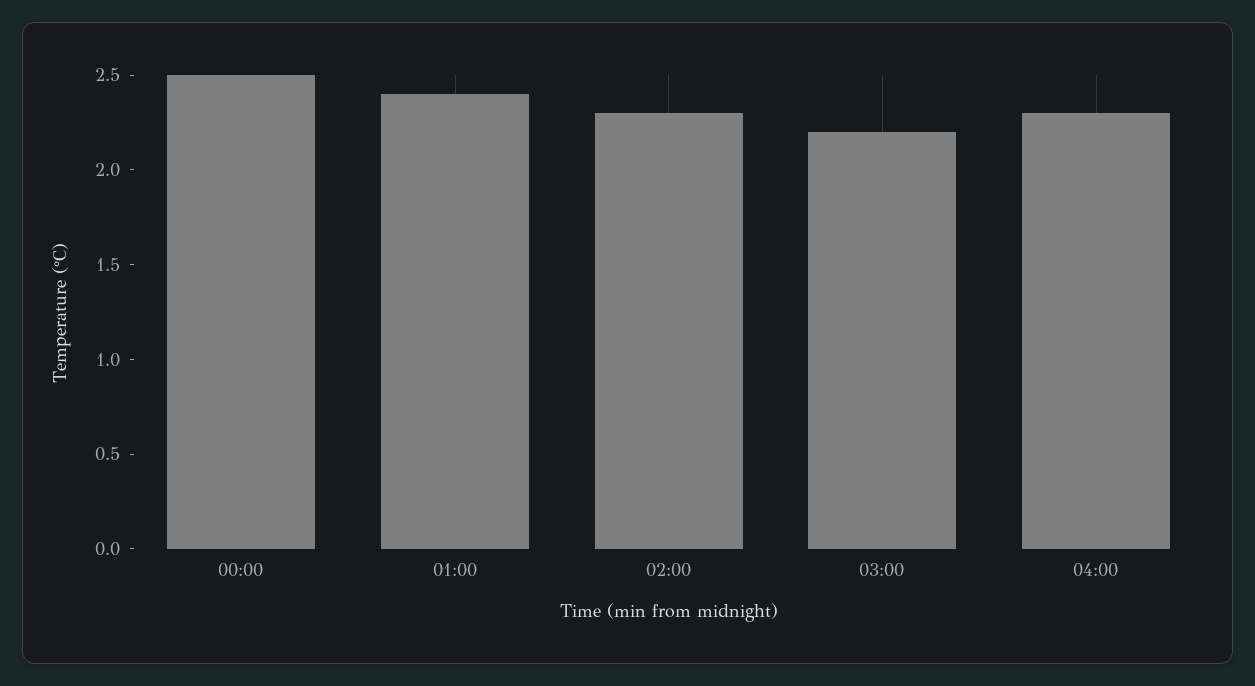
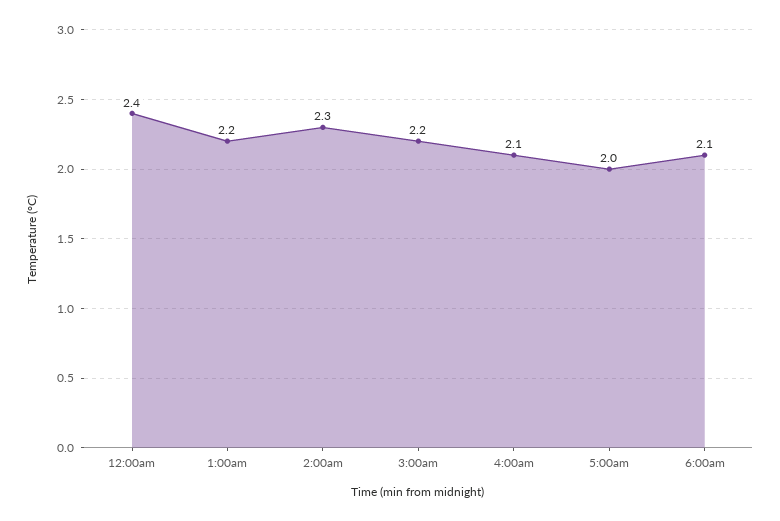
00:00: 2.5 -> 2.4
01:00: 2.4 -> 2.2
04:00: 2.3 -> 2.1
5:00am: none -> 2
6:00am: none -> 2.1

